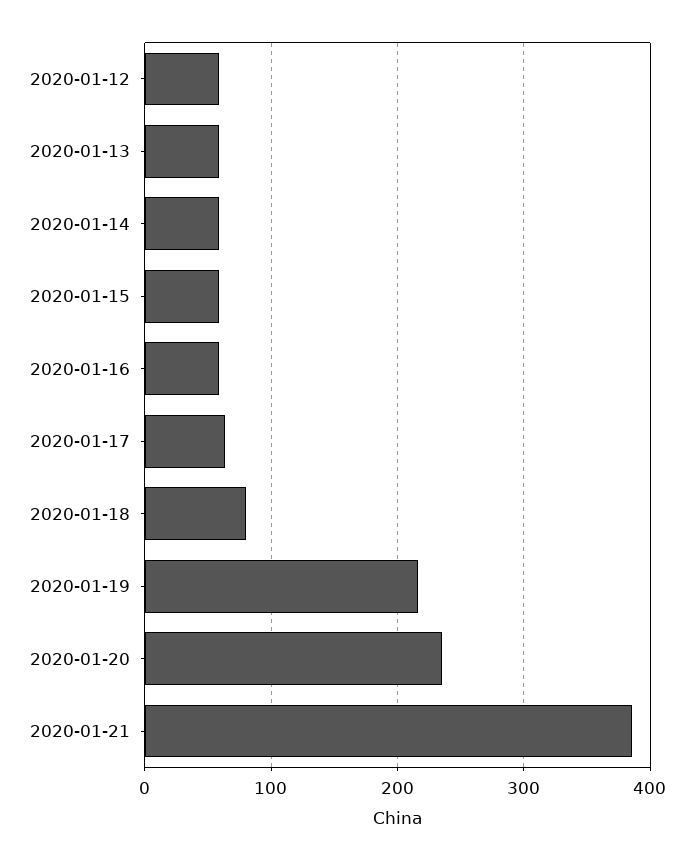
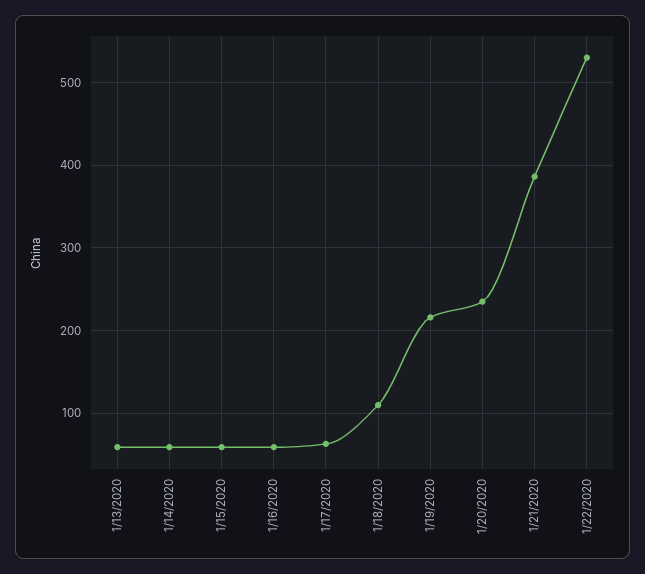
2020-01-12: 60 -> none
2020-01-18: 80 -> 110
1/22/2020: none -> 530

